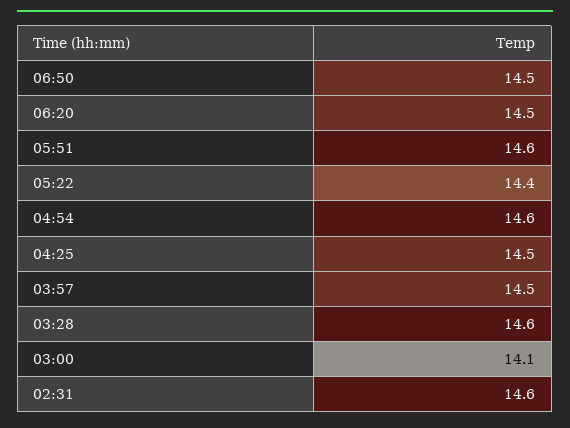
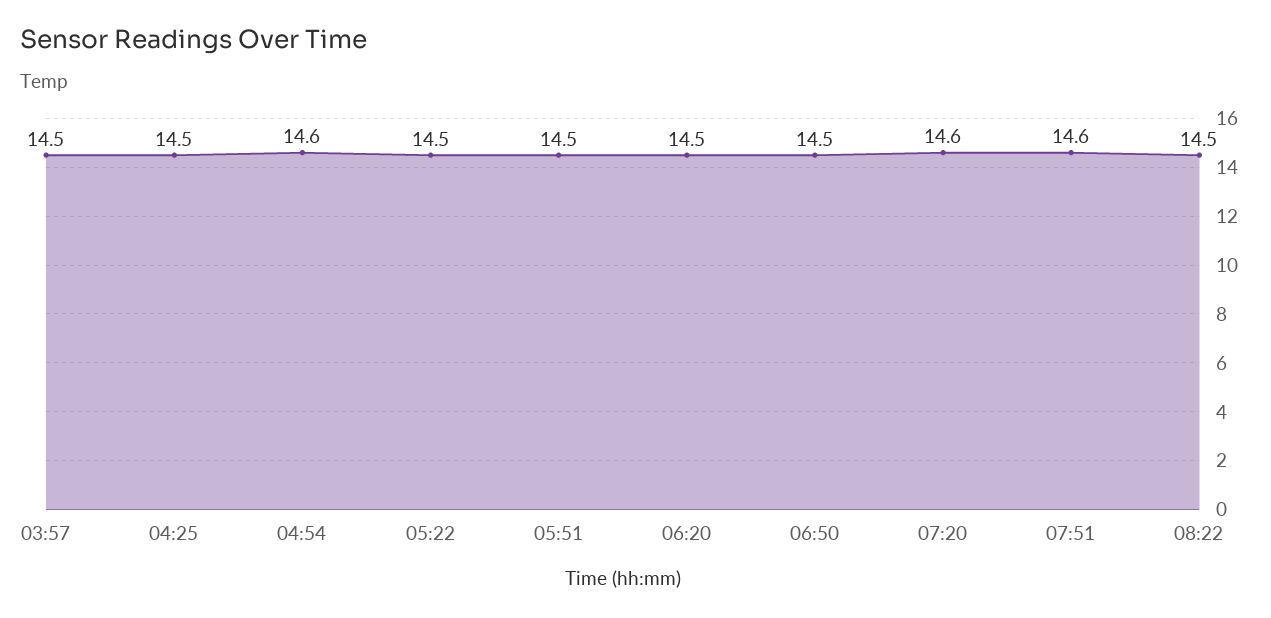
05:51: 14.6 -> 14.5
05:22: 14.4 -> 14.5
03:28: 14.6 -> none
03:00: 14.1 -> none
02:31: 14.6 -> none
07:20: none -> 14.6
07:51: none -> 14.6
08:22: none -> 14.5

